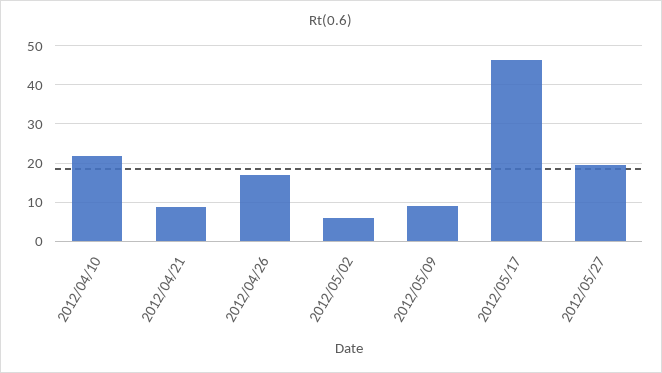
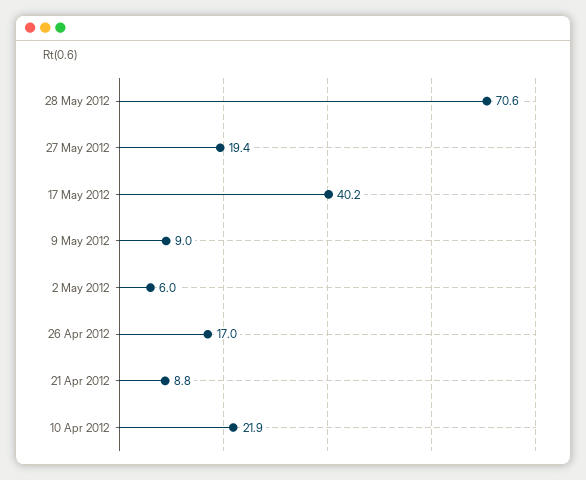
2012/05/17: 46 -> 40.2
28 May 2012: none -> 70.6

